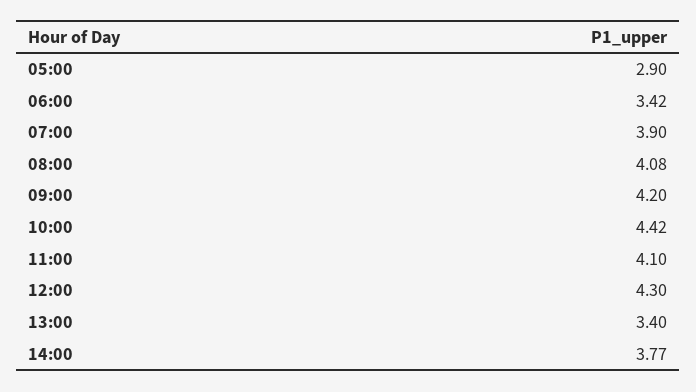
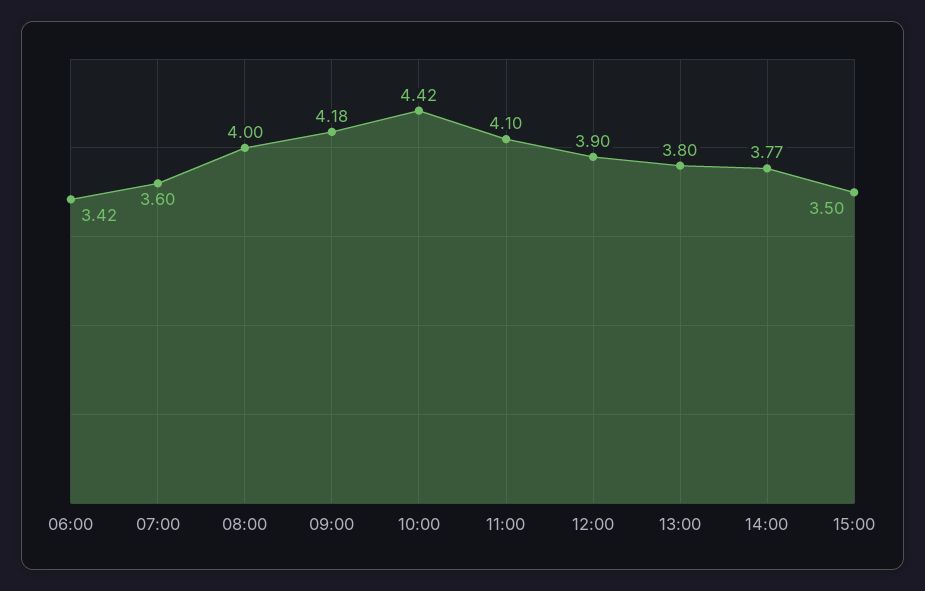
05:00: 2.9 -> none
07:00: 3.9 -> 3.6
08:00: 4.08 -> 4
09:00: 4.2 -> 4.18
12:00: 4.3 -> 3.9
13:00: 3.4 -> 3.8
15:00: none -> 3.5

